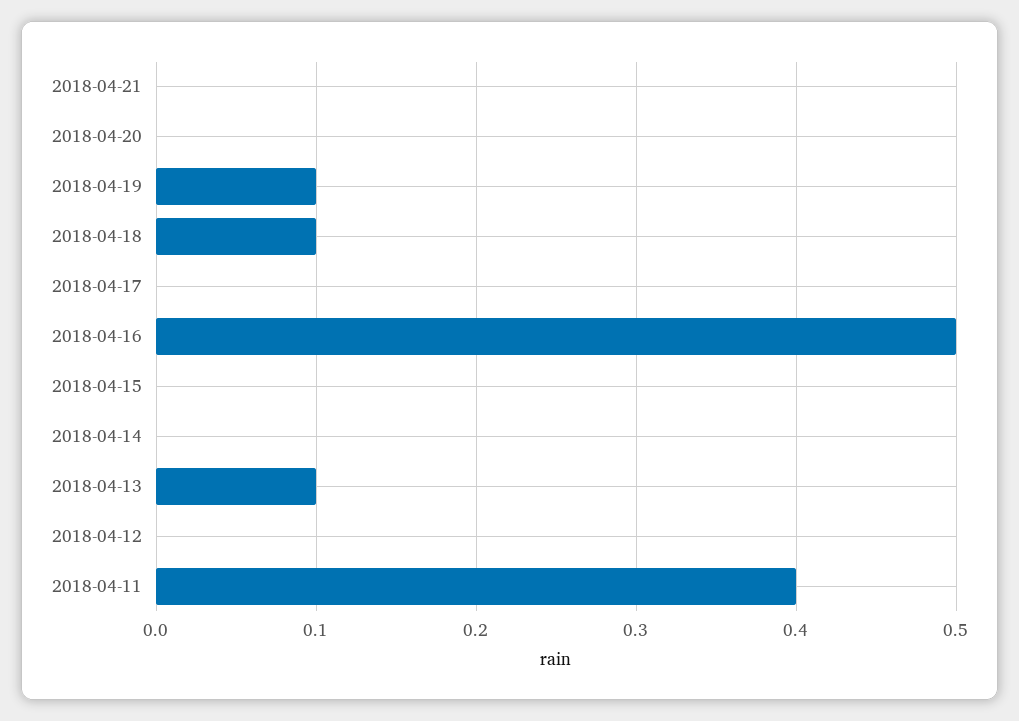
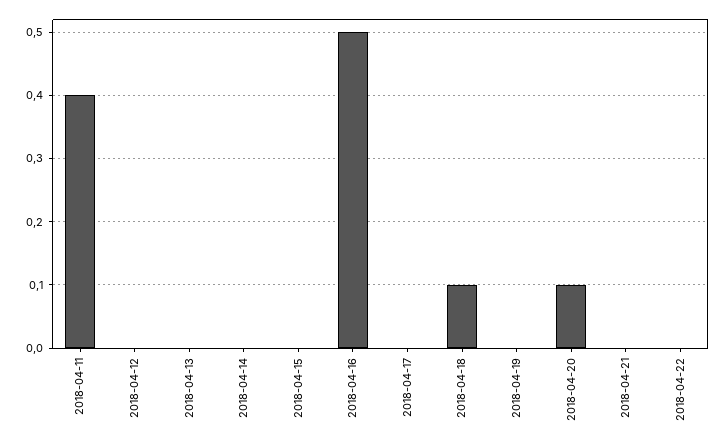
2018-04-20: 0 -> 0.1
2018-04-19: 0.1 -> 0
2018-04-13: 0.1 -> 0
2018-04-22: none -> 0

